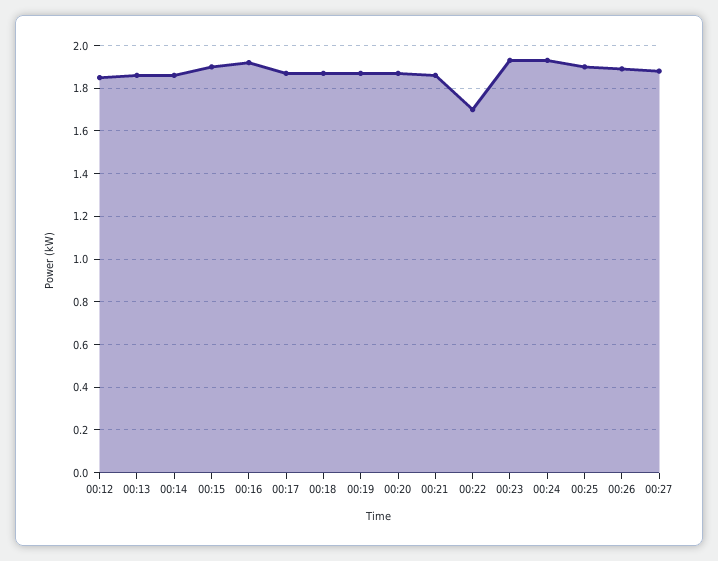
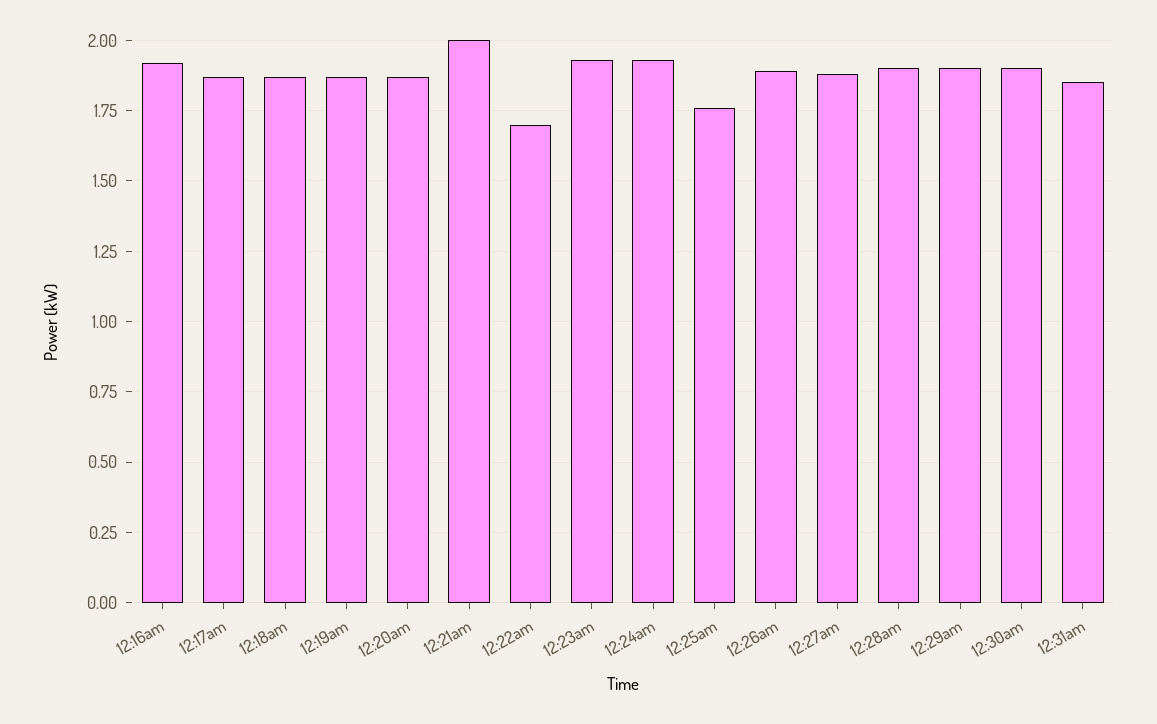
00:12: 1.85 -> none
00:13: 1.85 -> none
00:14: 1.85 -> none
00:15: 1.9 -> none
00:21: 1.85 -> 2
00:25: 1.9 -> 1.75
12:28am: none -> 1.9
12:29am: none -> 1.9
12:30am: none -> 1.9
12:31am: none -> 1.85

